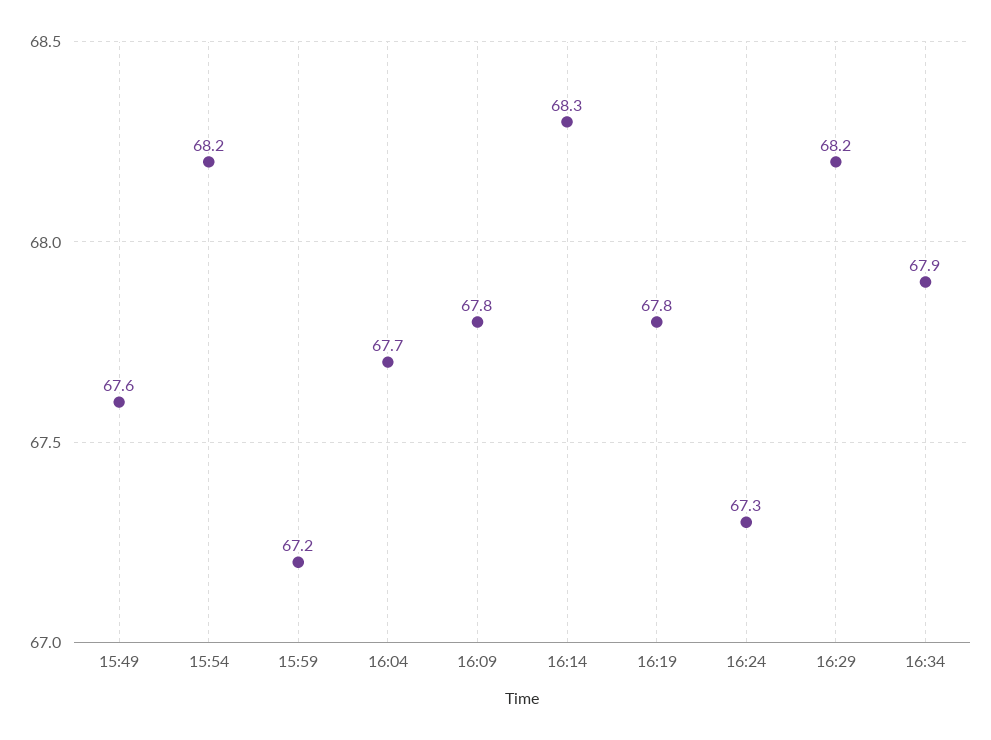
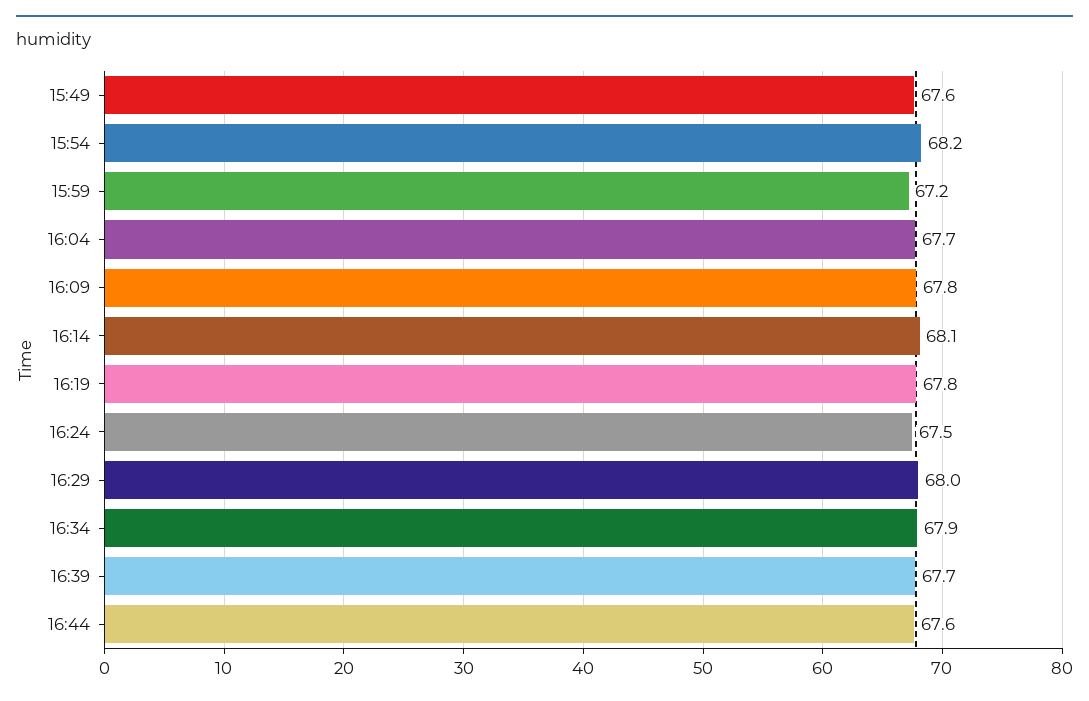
16:14: 68.3 -> 68.1
16:24: 67.3 -> 67.5
16:29: 68.2 -> 68
16:39: none -> 67.7
16:44: none -> 67.6

